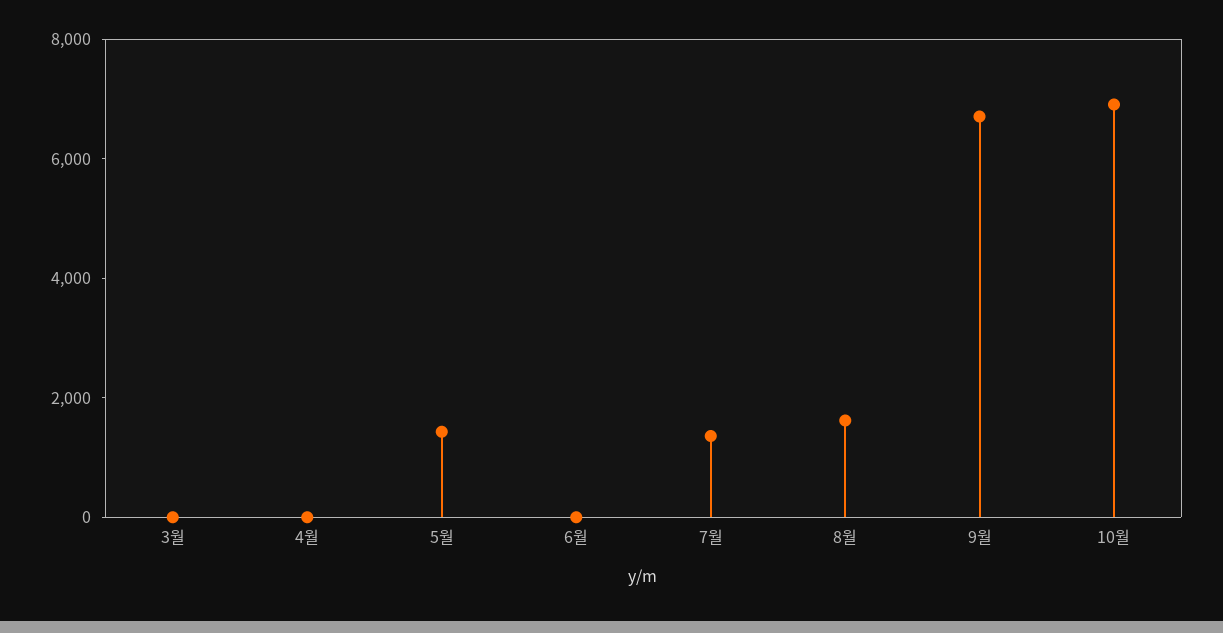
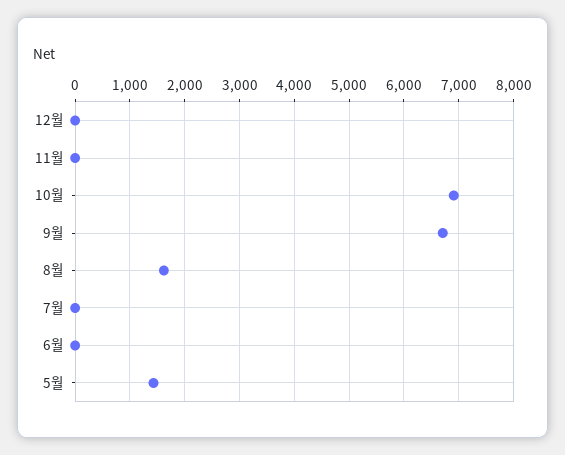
3월: 0 -> none
4월: 0 -> none
7월: 1500 -> 0
12월: none -> 0
11월: none -> 0

